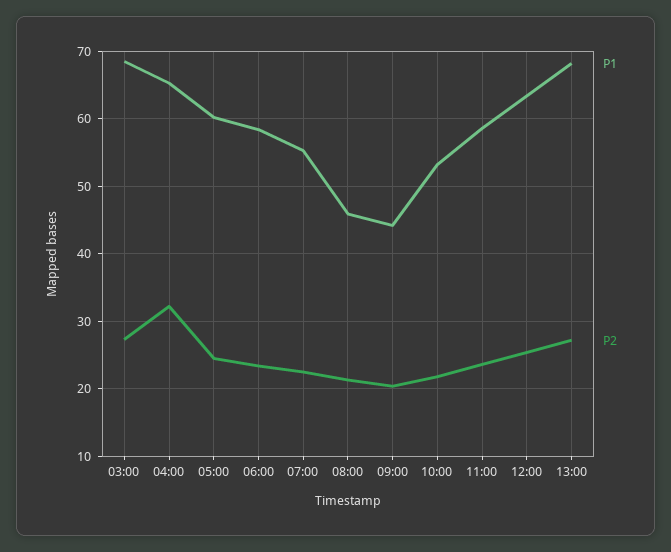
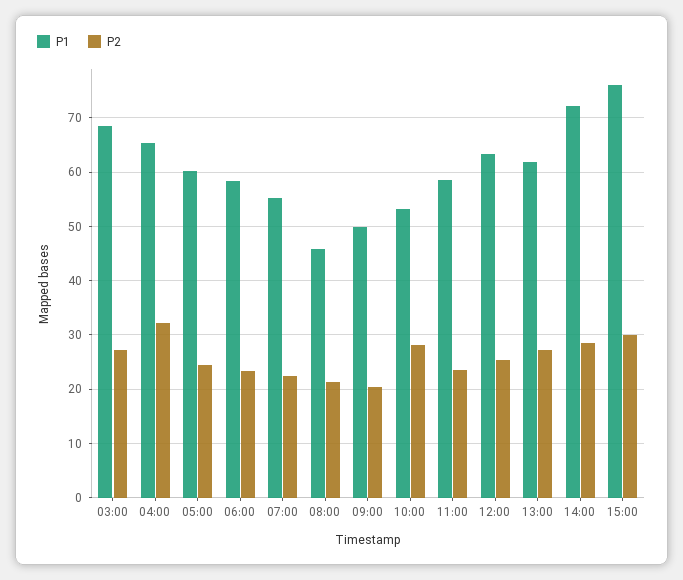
P1, 09:00: 44 -> 50
P2, 10:00: 22 -> 28
P1, 13:00: 68 -> 62
P1, 14:00: none -> 72
P2, 14:00: none -> 28
P1, 15:00: none -> 76
P2, 15:00: none -> 30

